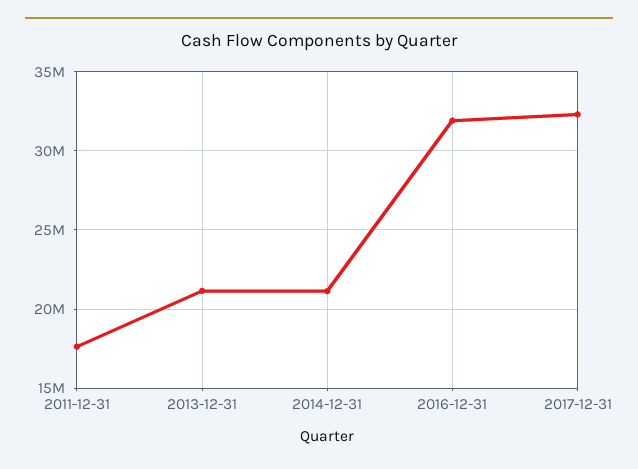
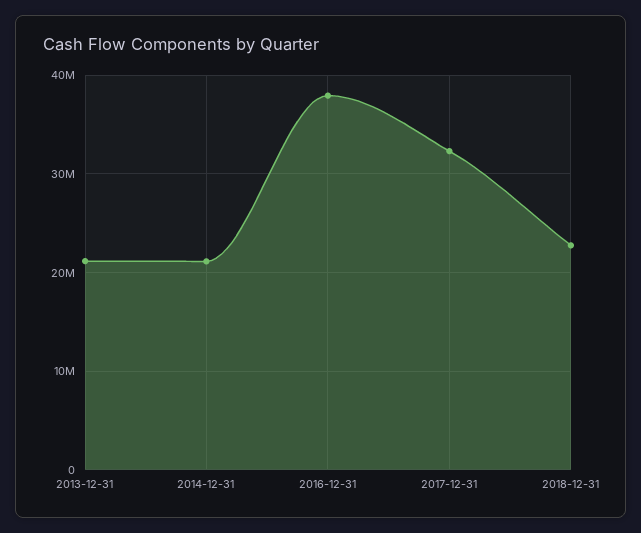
2011-12-31: 17500000 -> none
2016-12-31: 32000000 -> 38000000
2018-12-31: none -> 23000000

